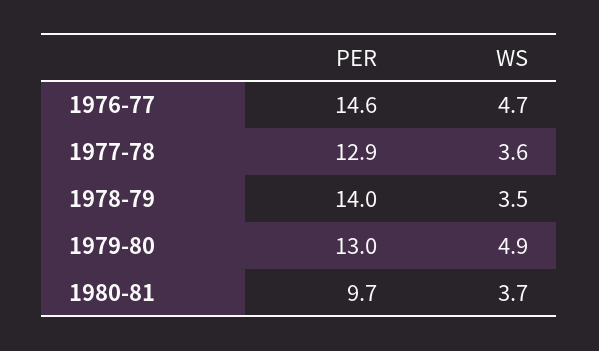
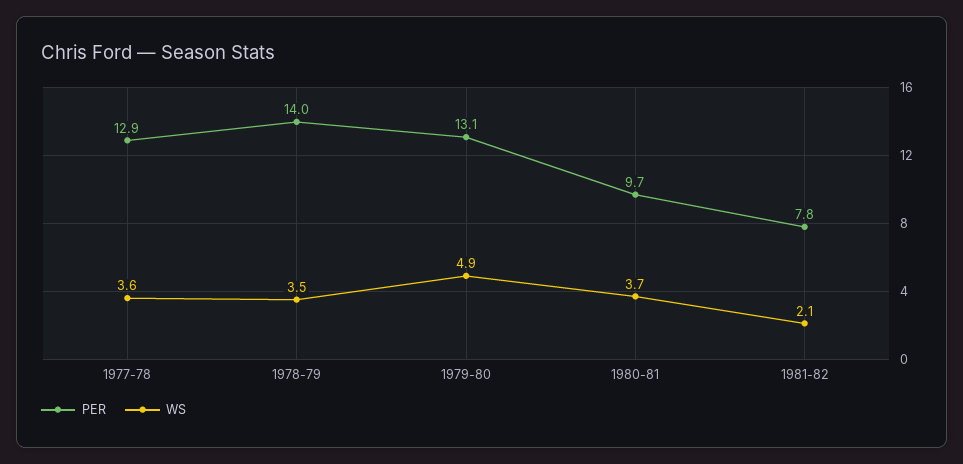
PER, 1976-77: 14.6 -> none
WS, 1976-77: 4.7 -> none
PER, 1979-80: 13 -> 13.1
PER, 1981-82: none -> 7.8
WS, 1981-82: none -> 2.1

